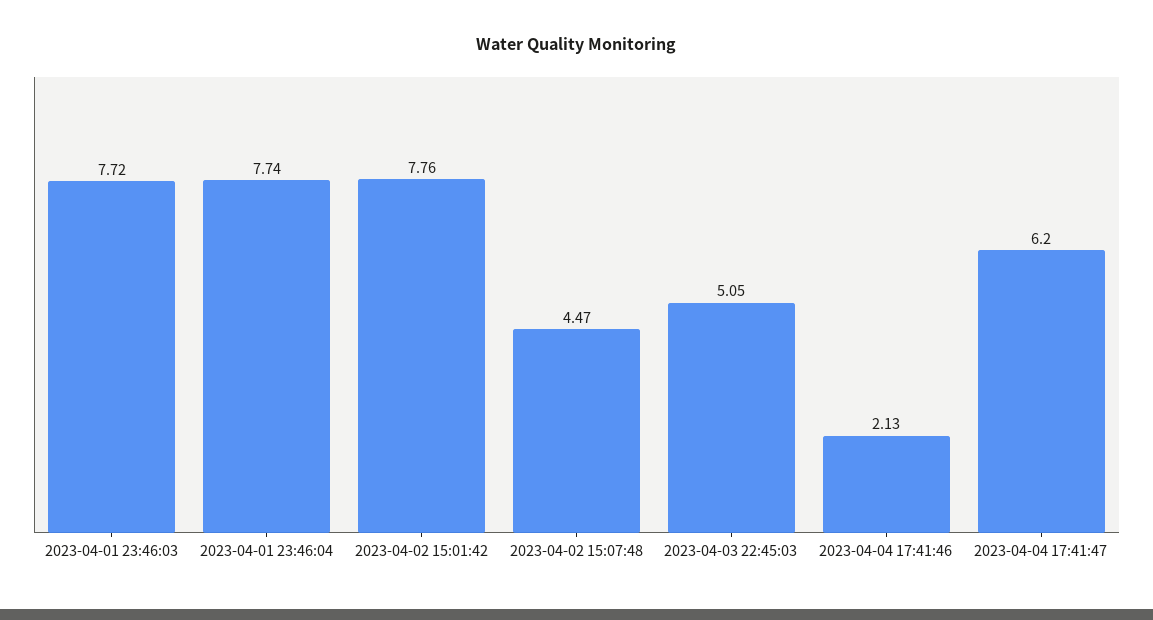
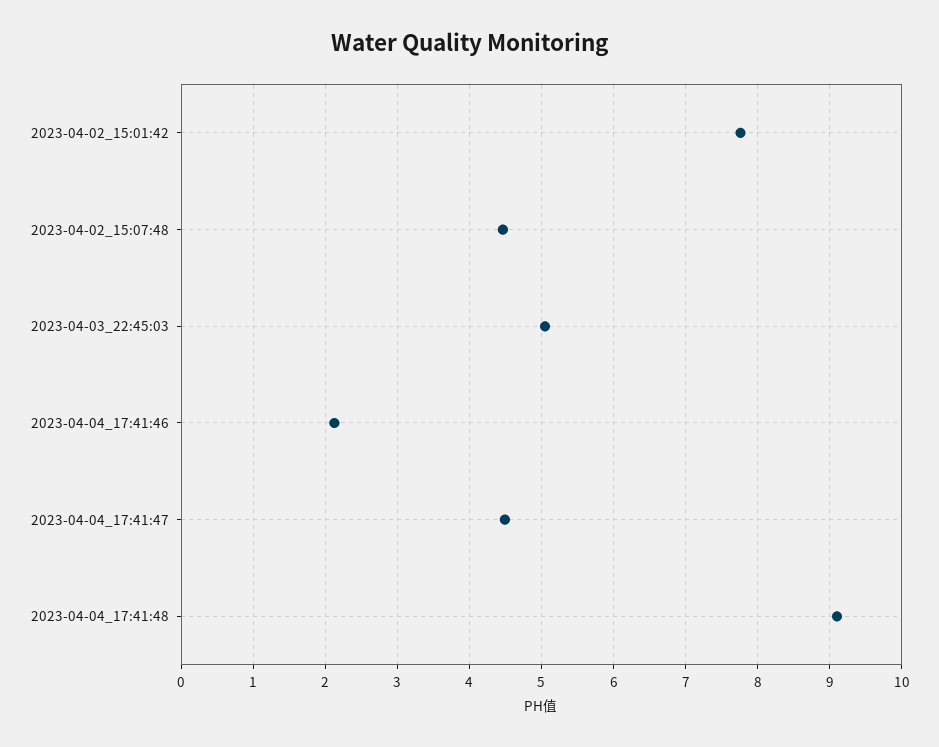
2023-04-01 23:46:03: 7.72 -> none
2023-04-01 23:46:04: 7.74 -> none
2023-04-04 17:41:47: 6.2 -> 4.5
2023-04-04_17:41:48: none -> 9.1

